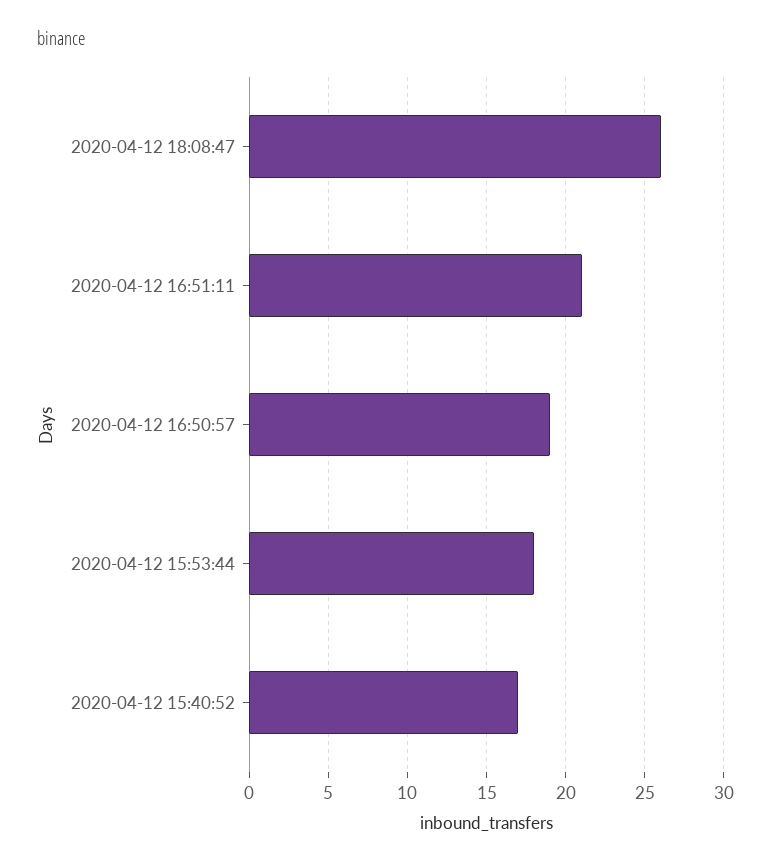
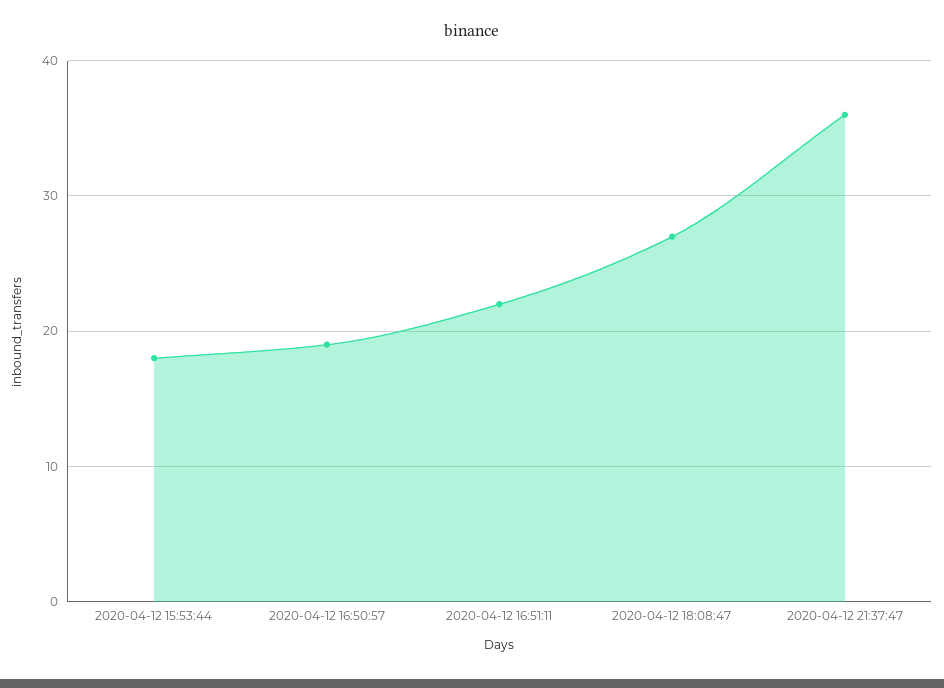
2020-04-12 18:08:47: 26 -> 27
2020-04-12 16:51:11: 21 -> 22
2020-04-12 15:40:52: 17 -> none
2020-04-12 21:37:47: none -> 36

